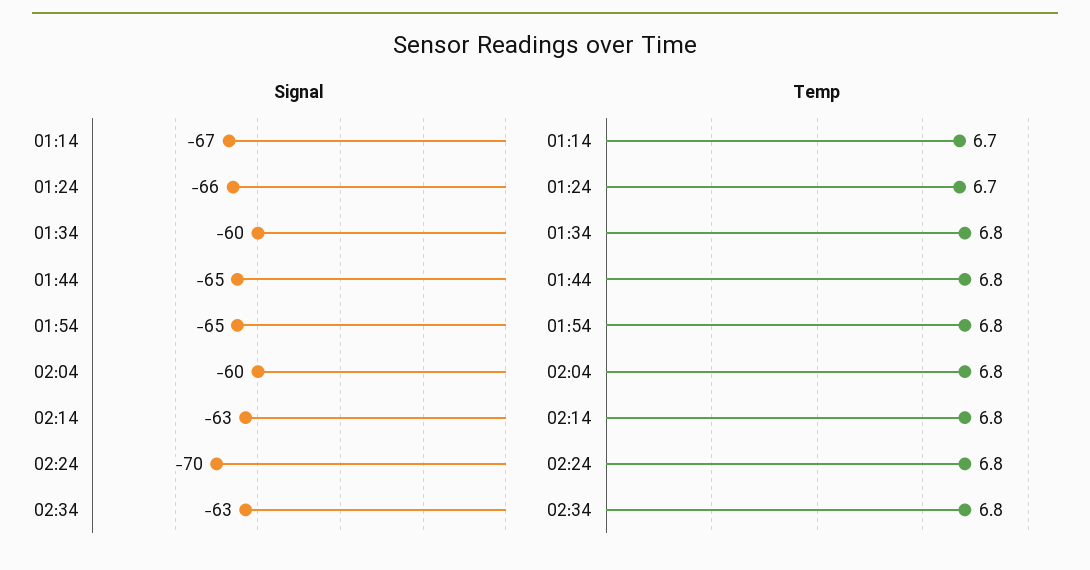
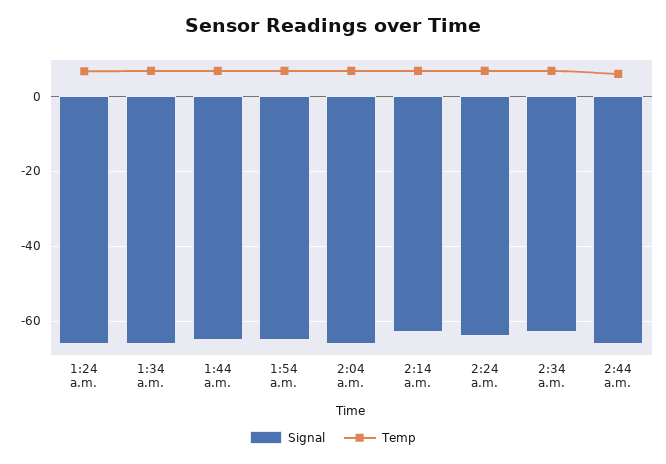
Signal, 01:14: -67 -> none
Signal, 01:34: -60 -> -66
Signal, 02:04: -60 -> -66
Signal, 02:24: -70 -> -64
Temp, 01:14: 6.7 -> none
Signal, 2:44 a.m.: none -> -66
Temp, 2:44 a.m.: none -> 6

